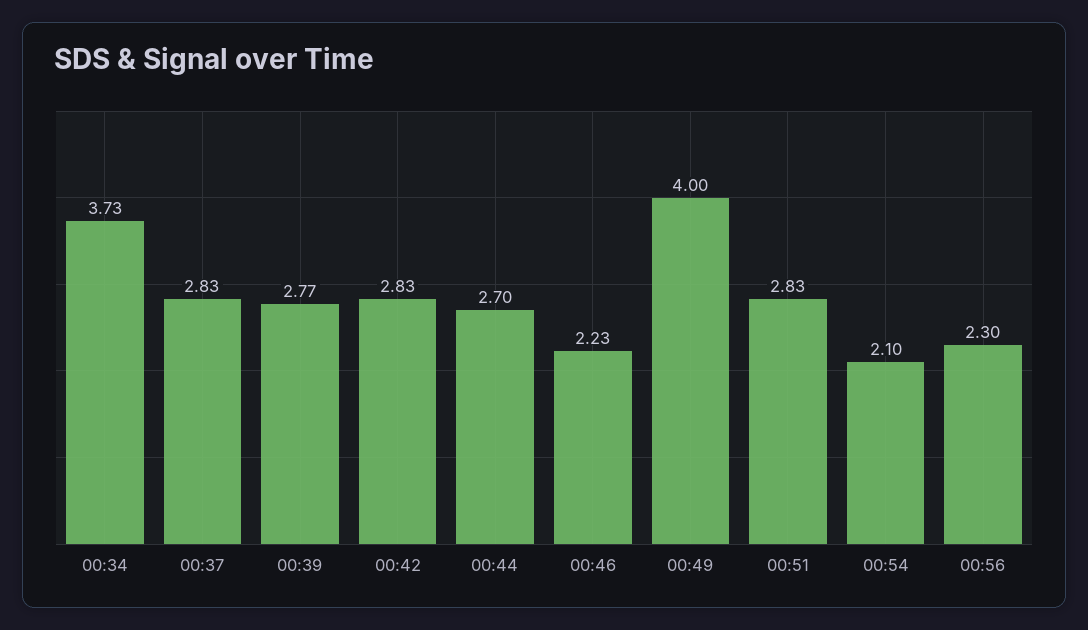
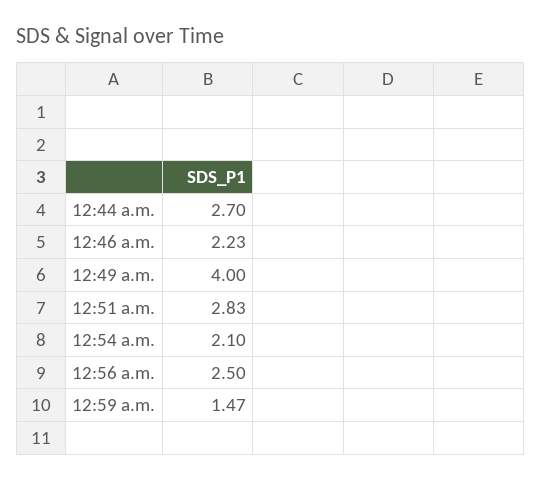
00:34: 3.73 -> none
00:37: 2.83 -> none
00:39: 2.77 -> none
00:42: 2.83 -> none
00:56: 2.3 -> 2.5
12:59 a.m.: none -> 1.47

